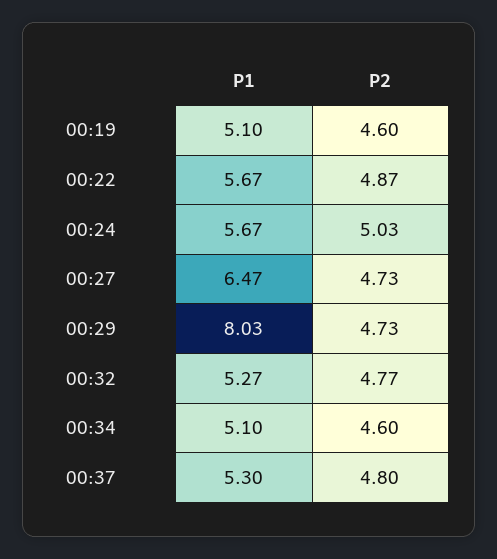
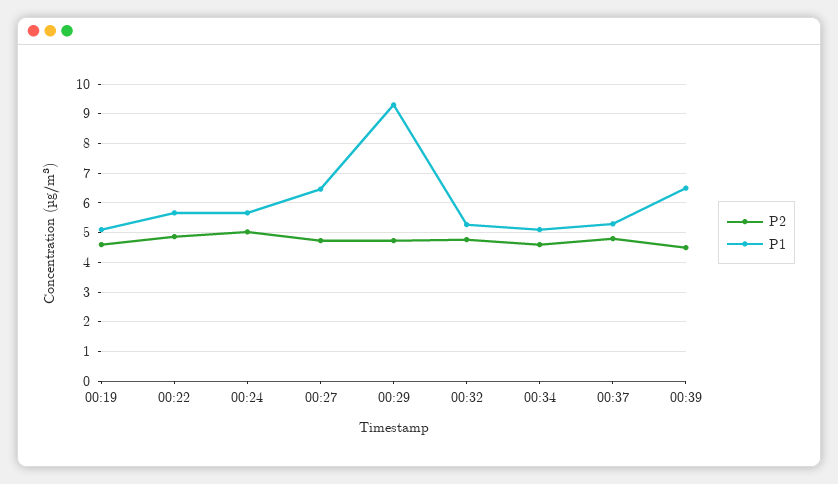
P1, 00:29: 8.03 -> 9.25
P2, 00:39: none -> 4.5
P1, 00:39: none -> 6.5

